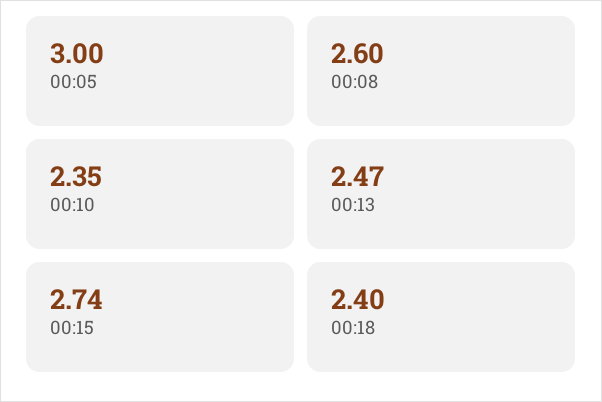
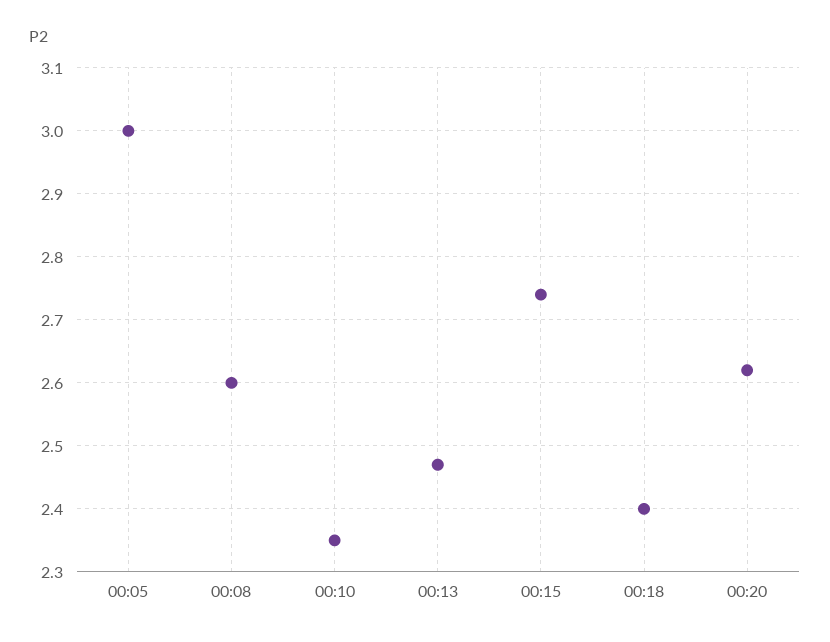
00:20: none -> 2.62

